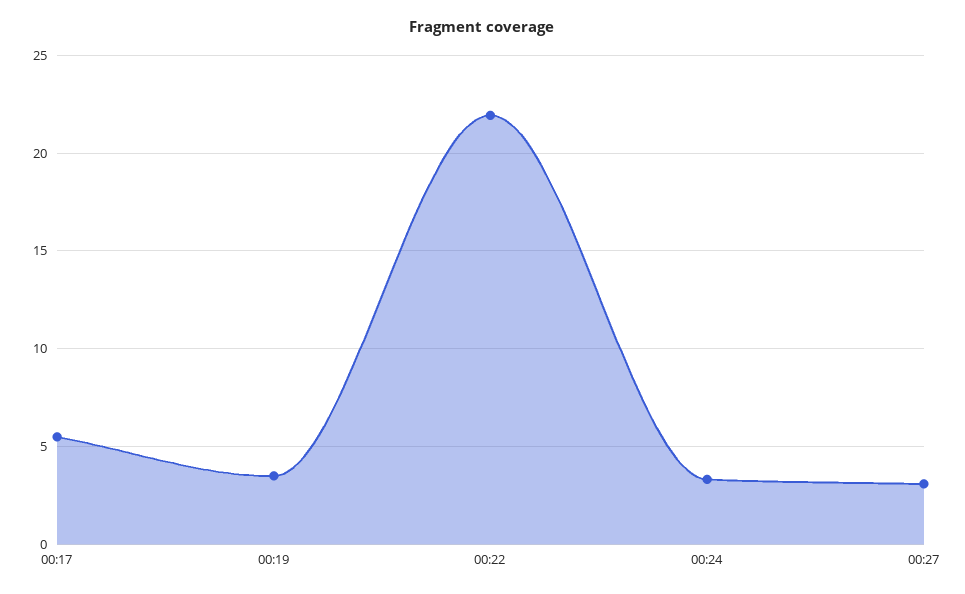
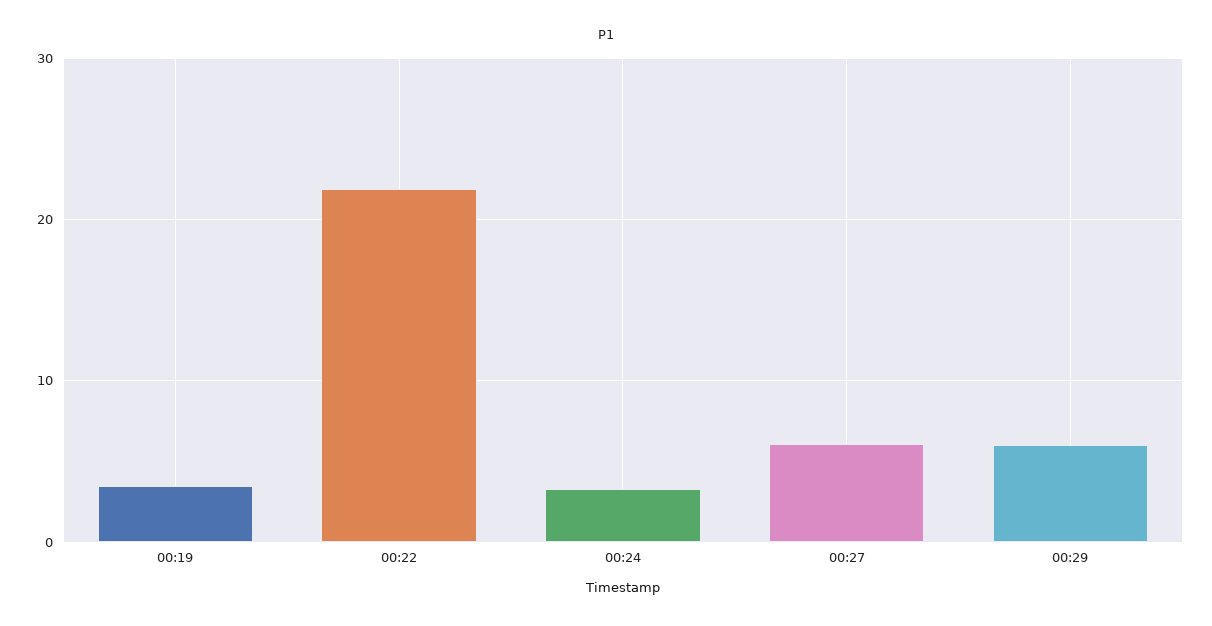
00:17: 5.5 -> none
00:27: 3 -> 6
00:29: none -> 6

